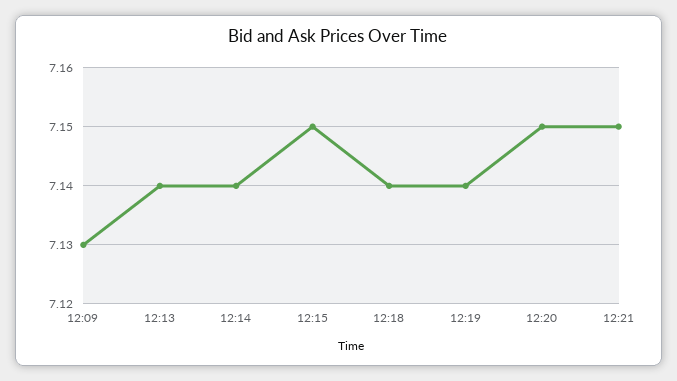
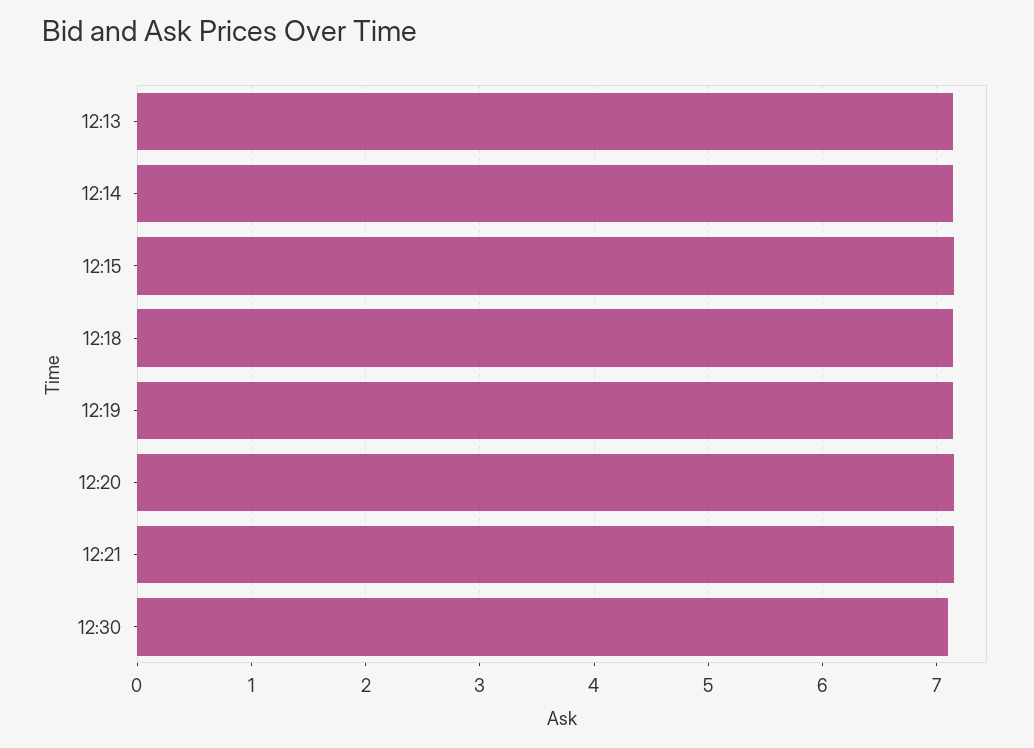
12:09: 7.13 -> none
12:30: none -> 7.1

